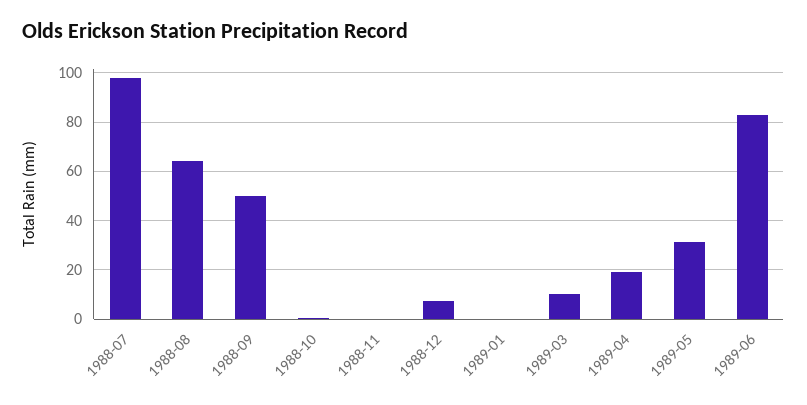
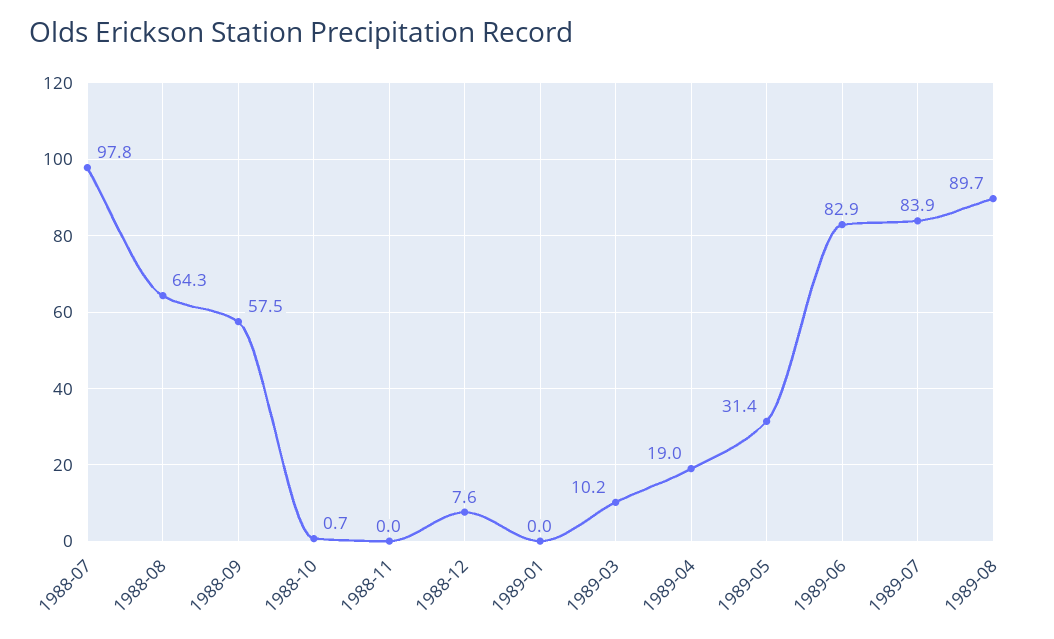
1988-09: 50 -> 57.5
1989-07: none -> 83.9
1989-08: none -> 89.7

